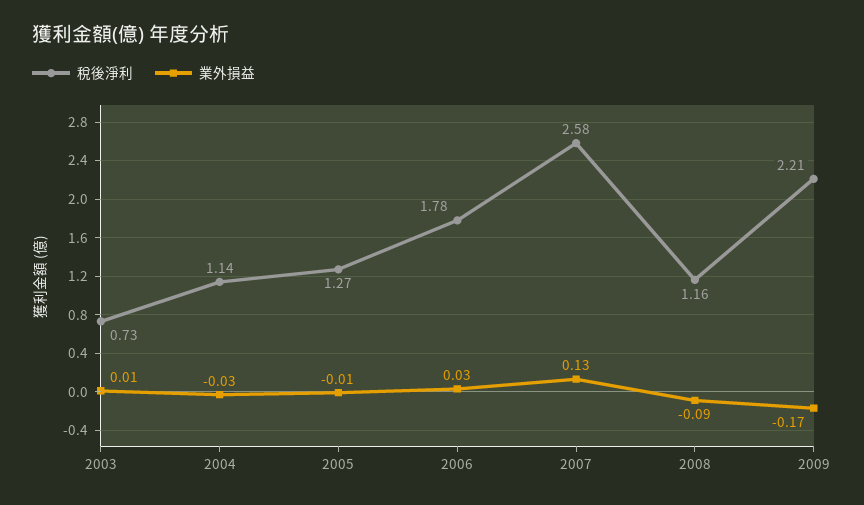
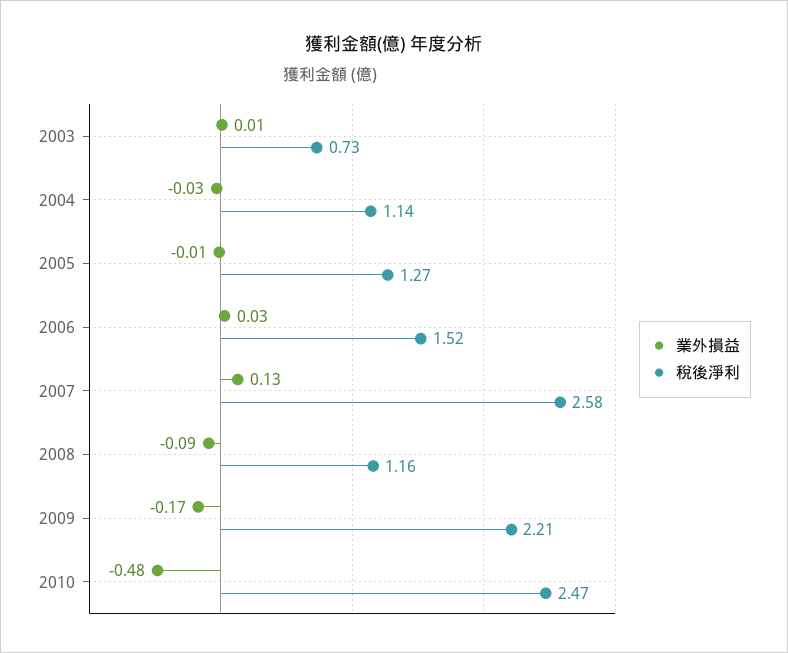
稅後淨利, 2006: 1.78 -> 1.52
業外損益, 2010: none -> -0.48
稅後淨利, 2010: none -> 2.47

